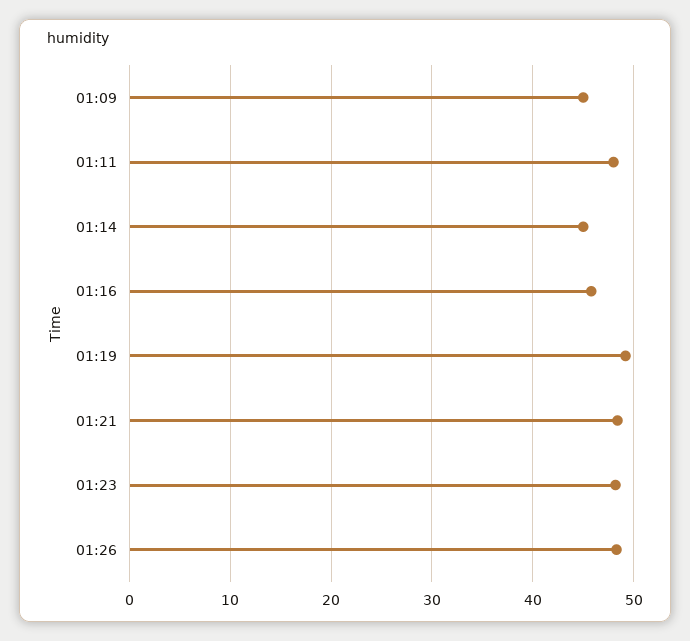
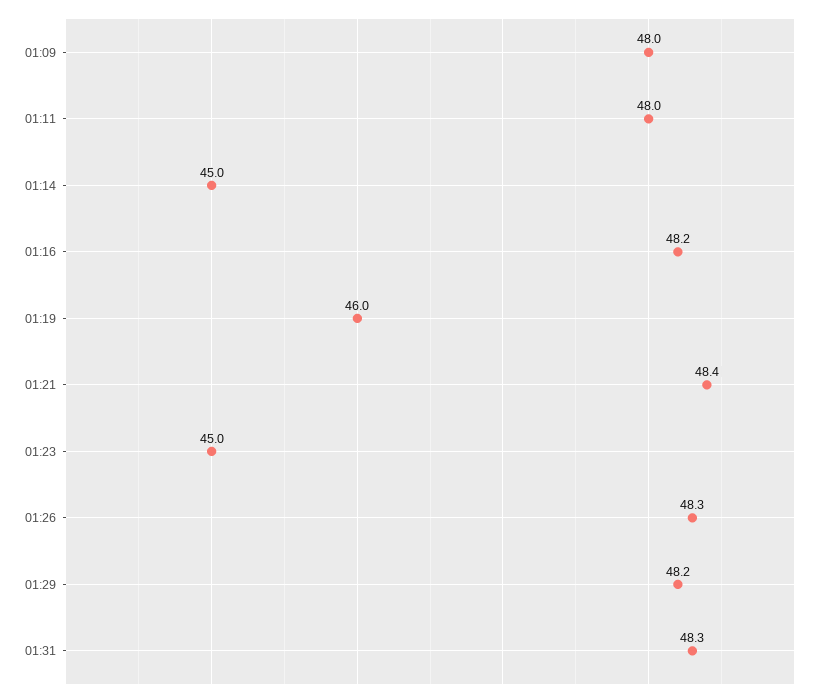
01:09: 45 -> 48
01:16: 46 -> 48.2
01:19: 49 -> 46
01:23: 48 -> 45
01:29: none -> 48.2
01:31: none -> 48.3

